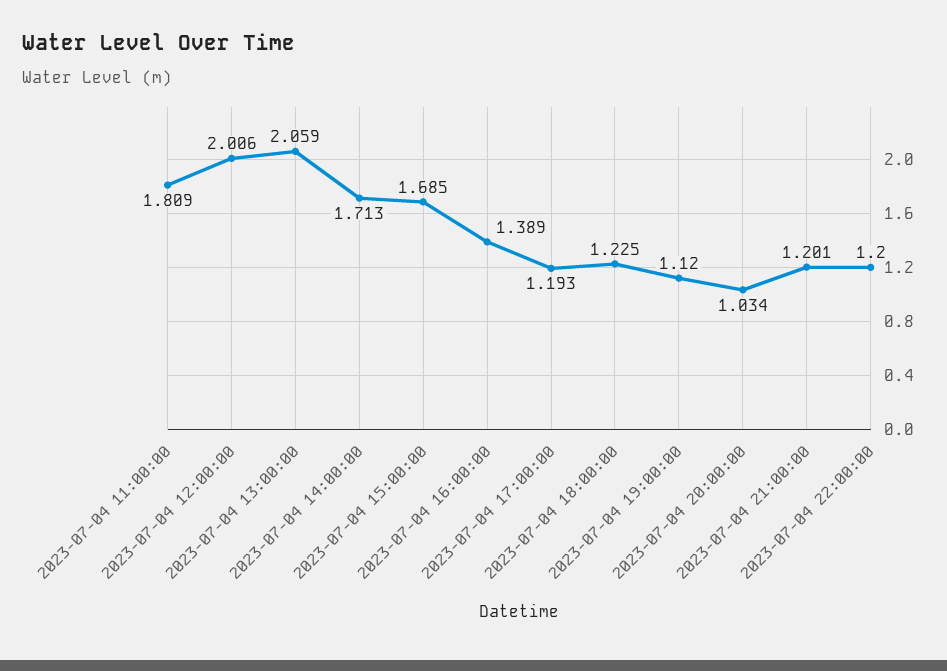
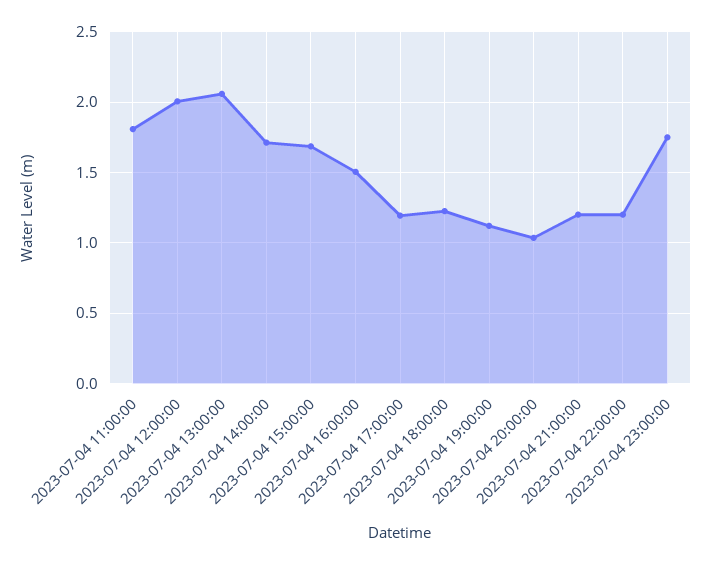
2023-07-04 16:00:00: 1.389 -> 1.5
2023-07-04 23:00:00: none -> 1.75

